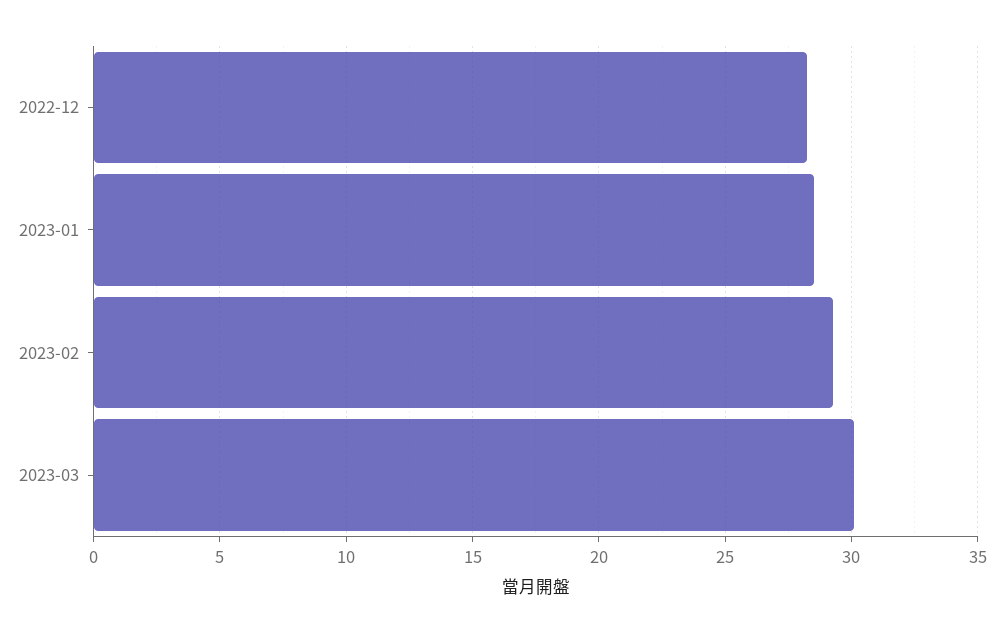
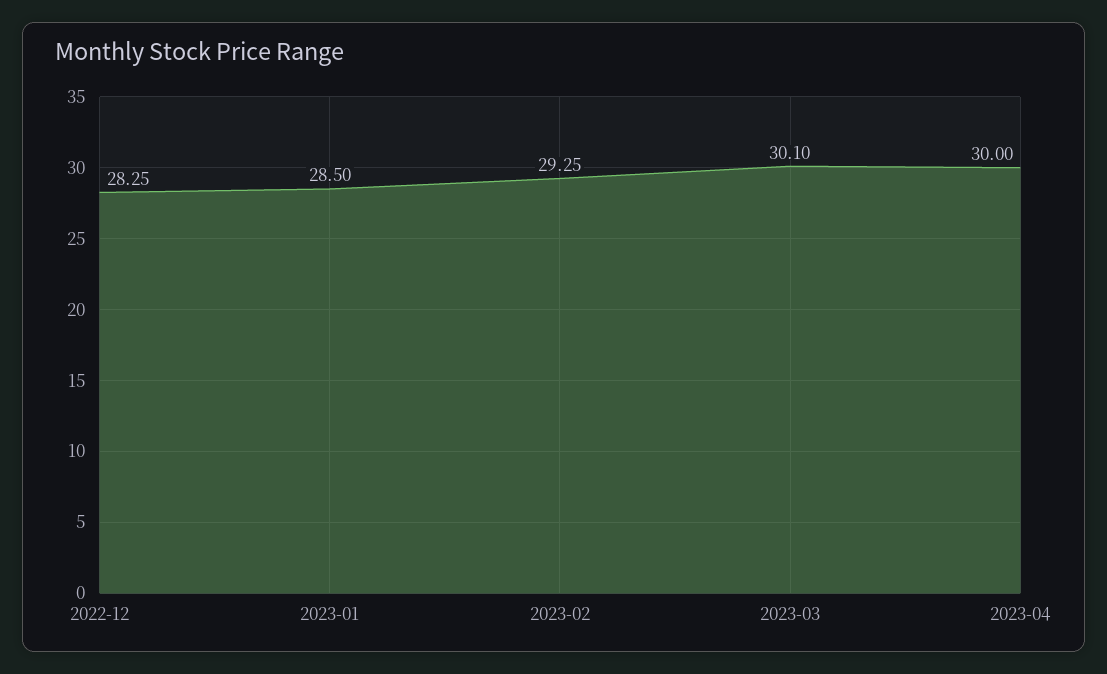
2023-04: none -> 30

